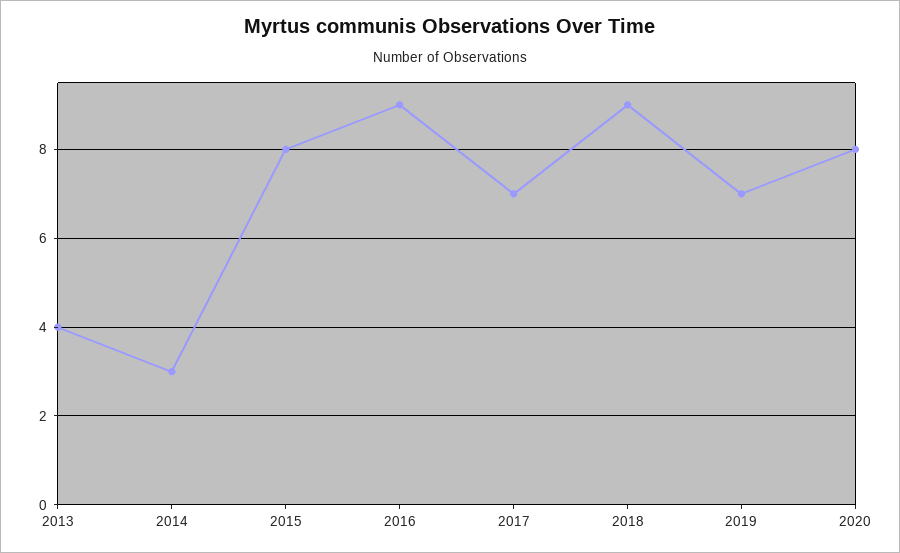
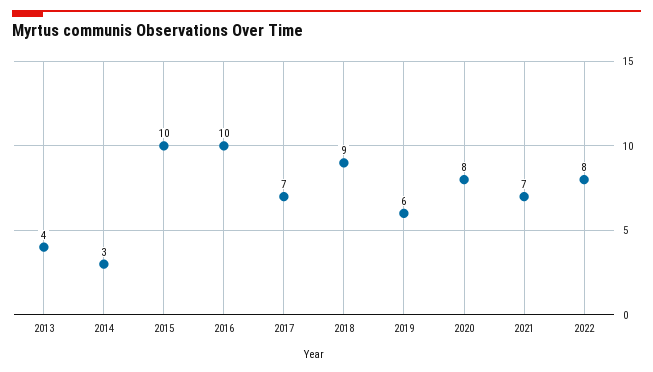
2015: 8 -> 10
2016: 9 -> 10
2019: 7 -> 6
2021: none -> 7
2022: none -> 8

